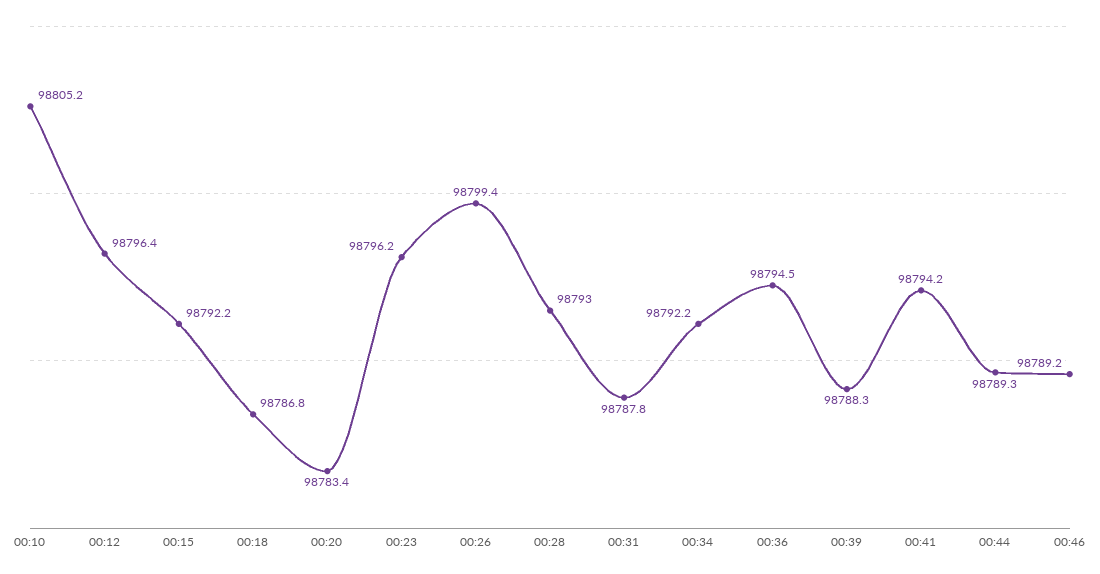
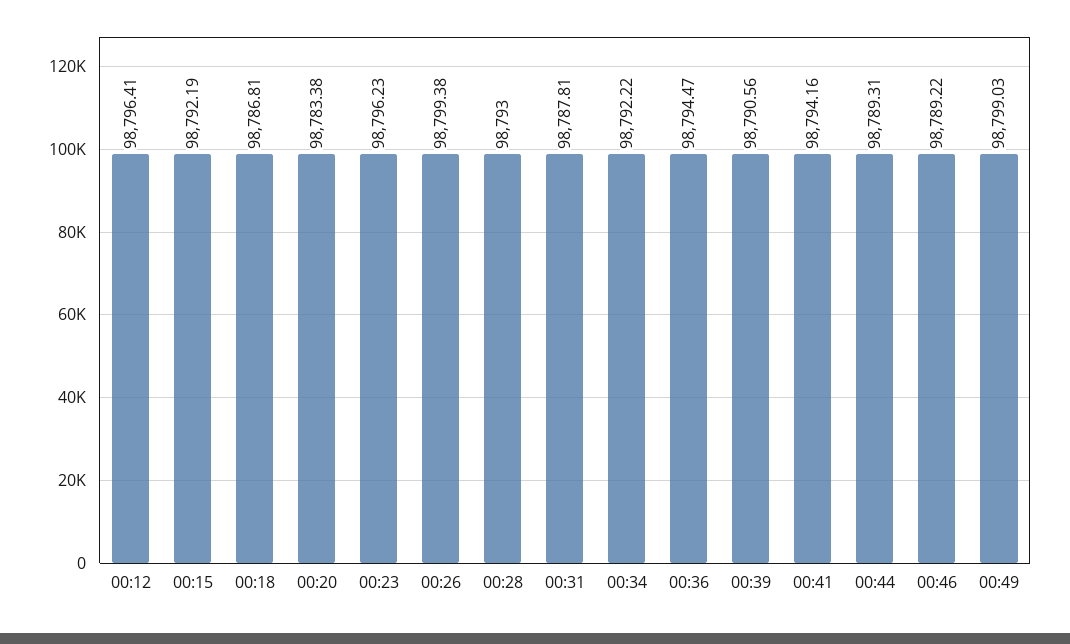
00:10: 98805.2 -> none
00:39: 98788.3 -> 98790.56
00:49: none -> 98799.03

